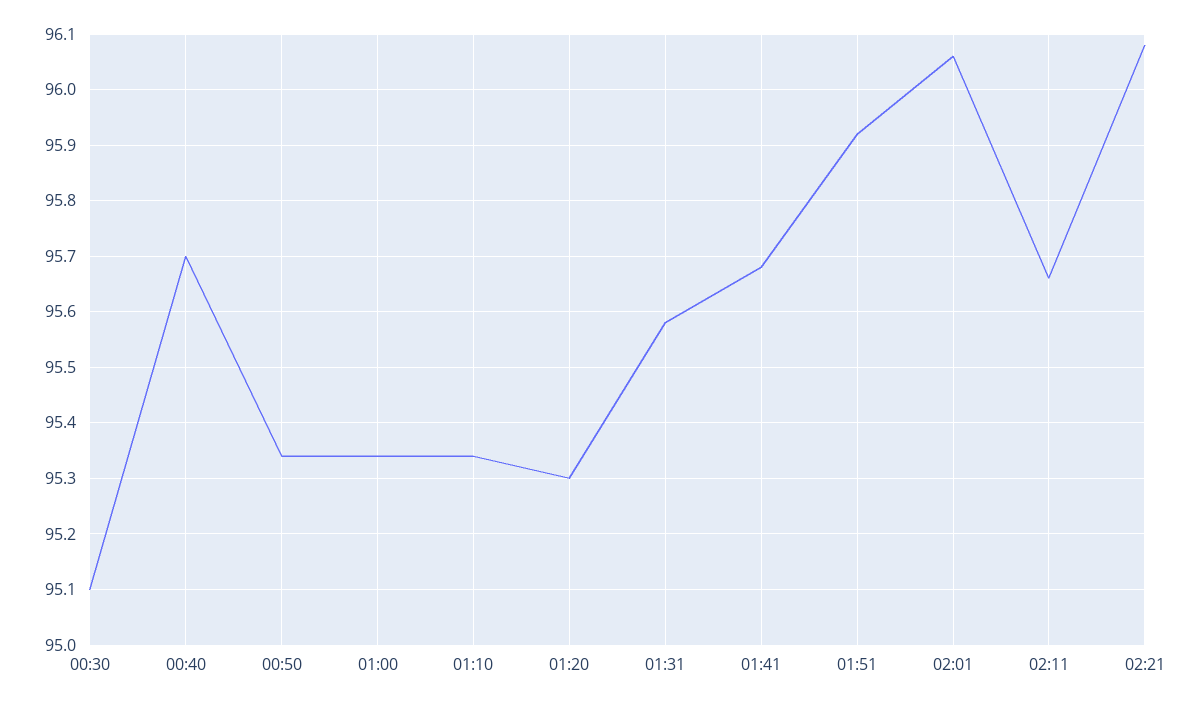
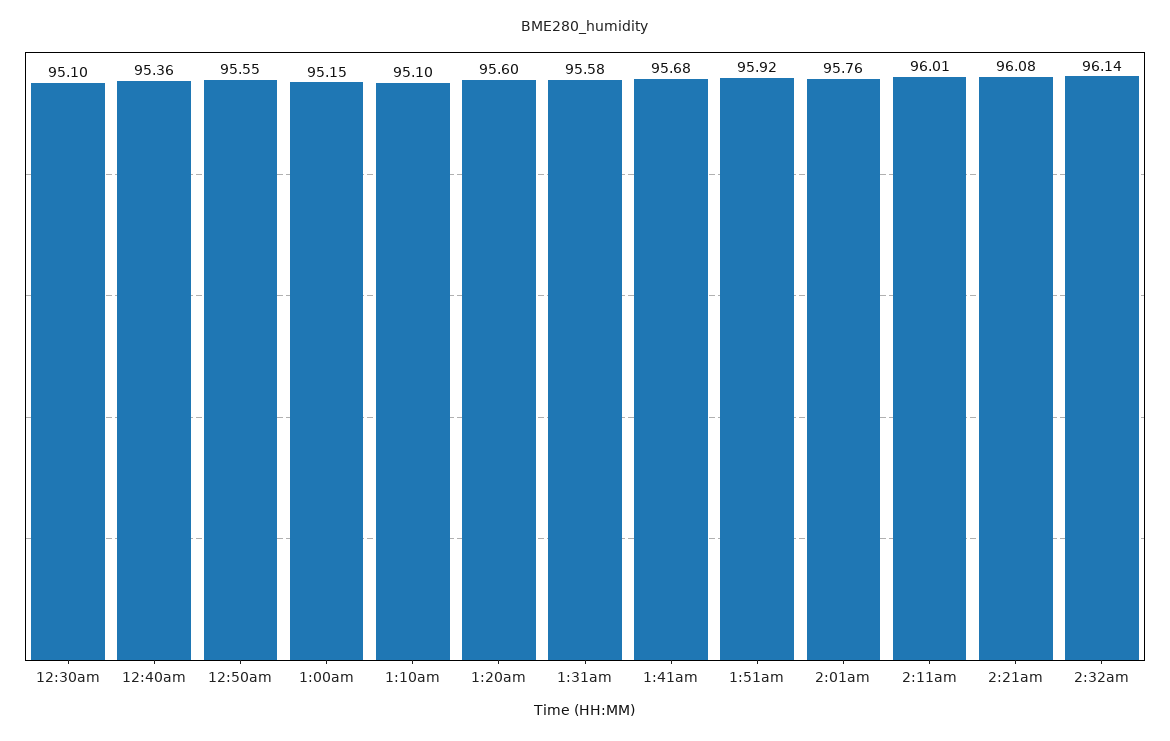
00:40: 95.7 -> 95.36
00:50: 95.35 -> 95.55
01:00: 95.35 -> 95.15
01:10: 95.35 -> 95.1
01:20: 95.3 -> 95.6
02:01: 96.05 -> 95.76
02:11: 95.65 -> 96.01
2:32am: none -> 96.14

